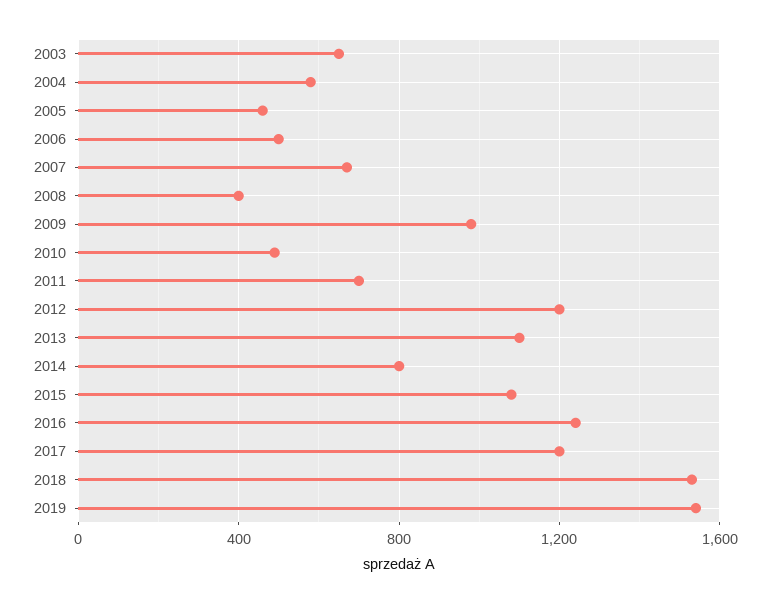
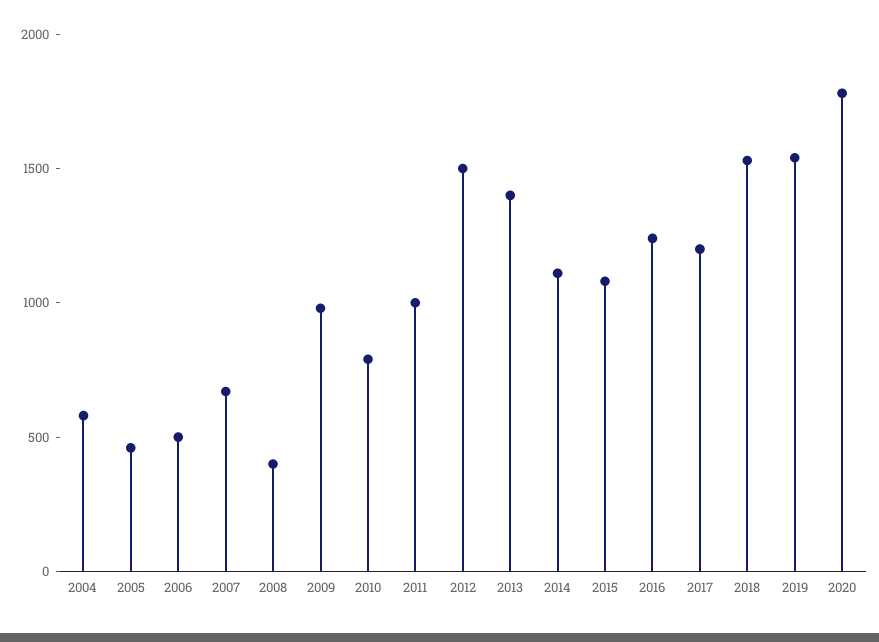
2003: 650 -> none
2010: 500 -> 800
2011: 700 -> 1000
2012: 1200 -> 1500
2013: 1100 -> 1400
2014: 800 -> 1100
2020: none -> 1800

